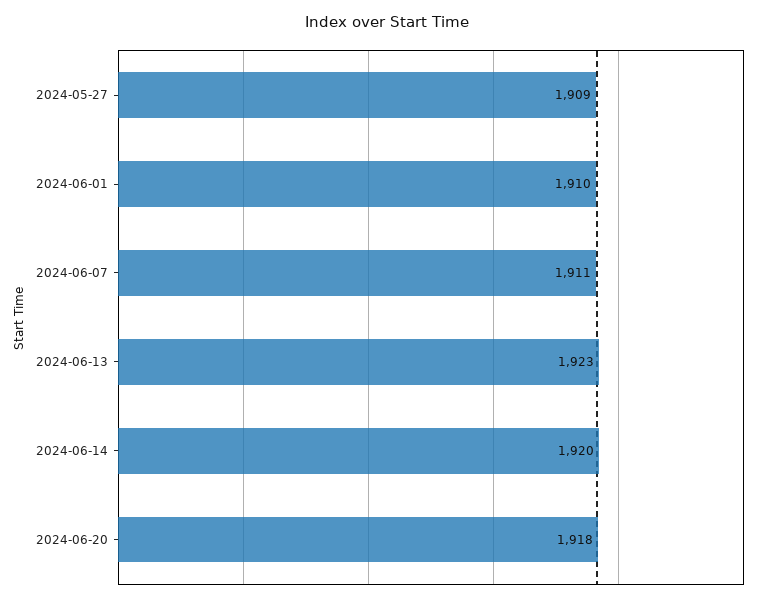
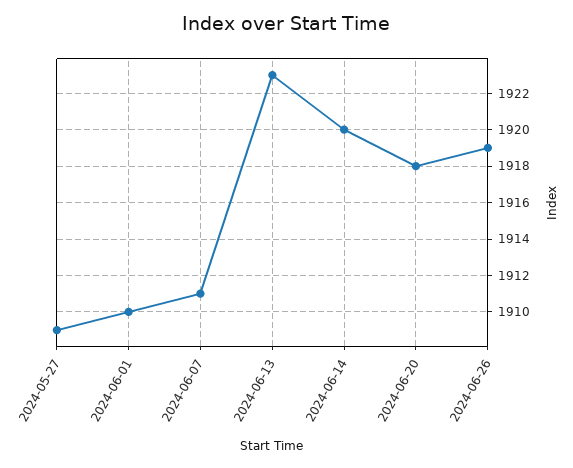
2024-06-26: none -> 1919

